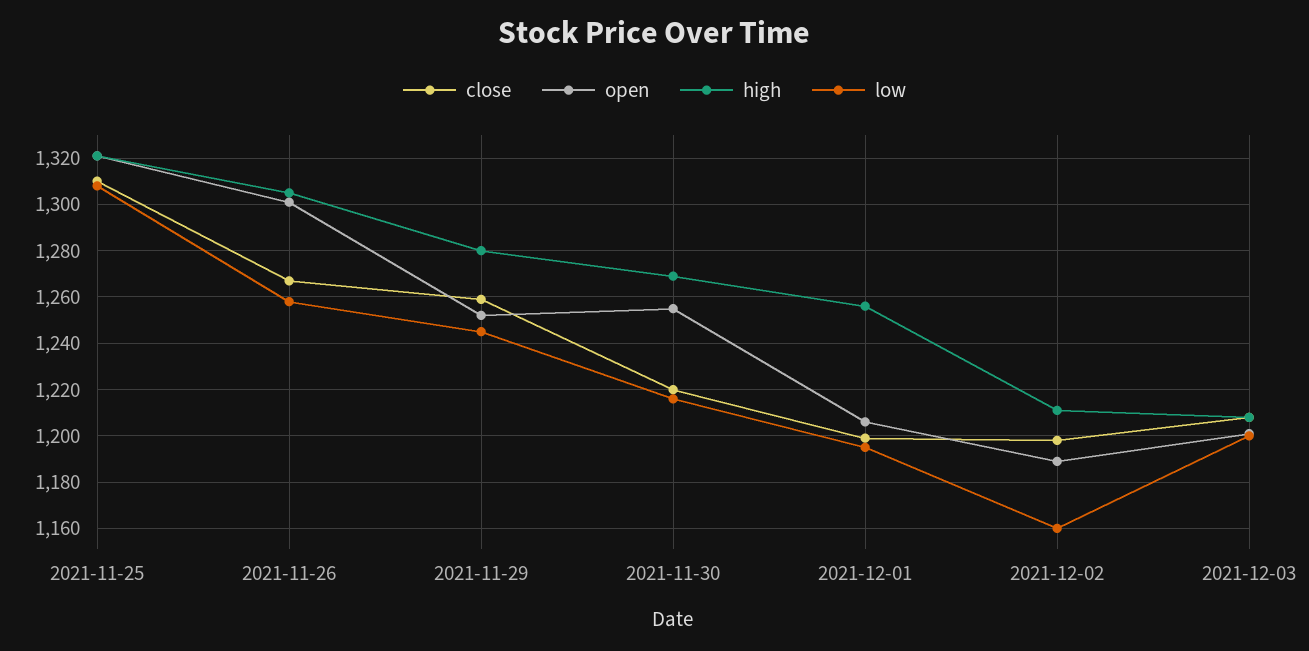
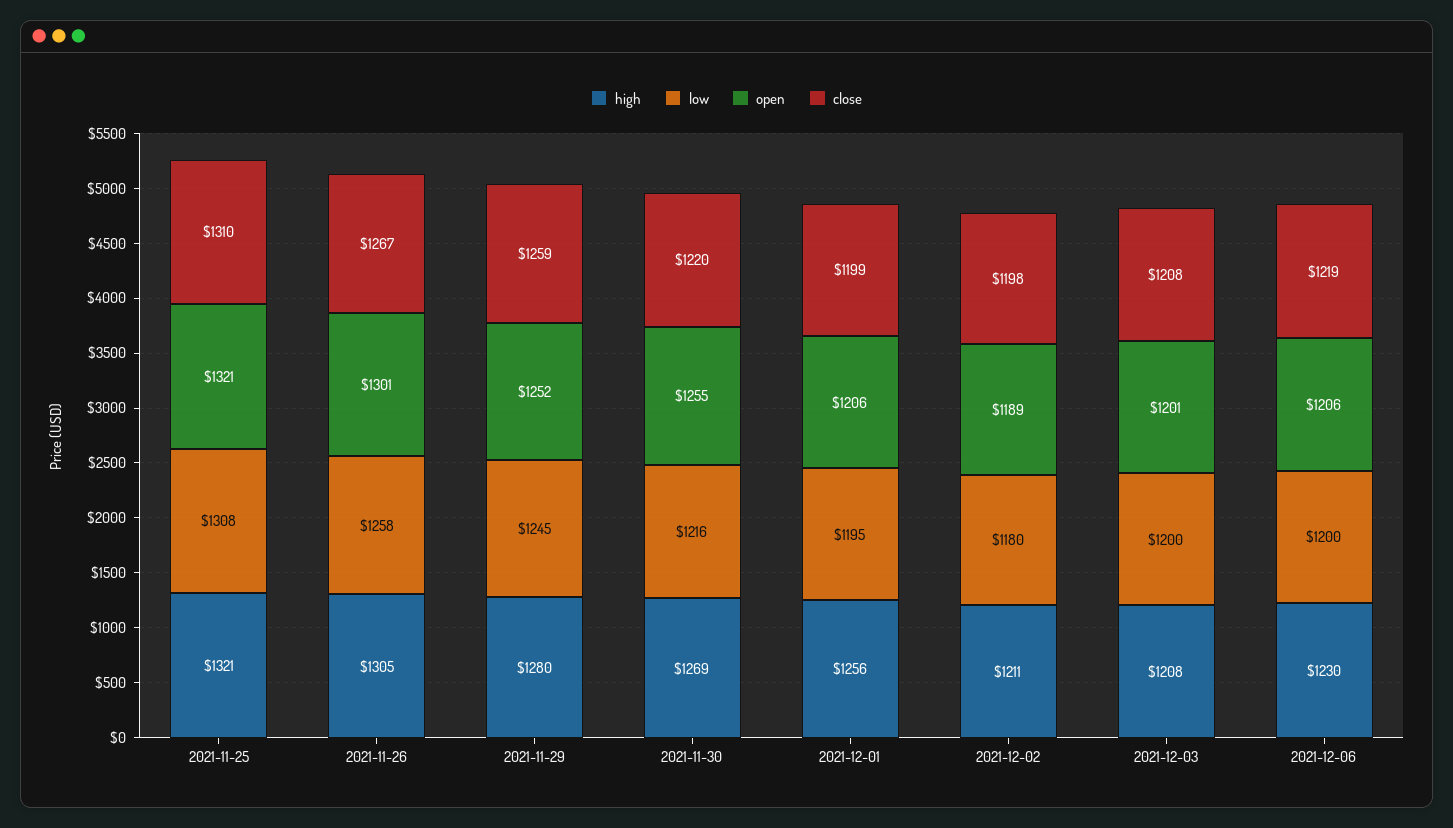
low, 2021-12-02: 1160 -> 1180
high, 2021-12-06: none -> 1230
low, 2021-12-06: none -> 1200
open, 2021-12-06: none -> 1206
close, 2021-12-06: none -> 1219

